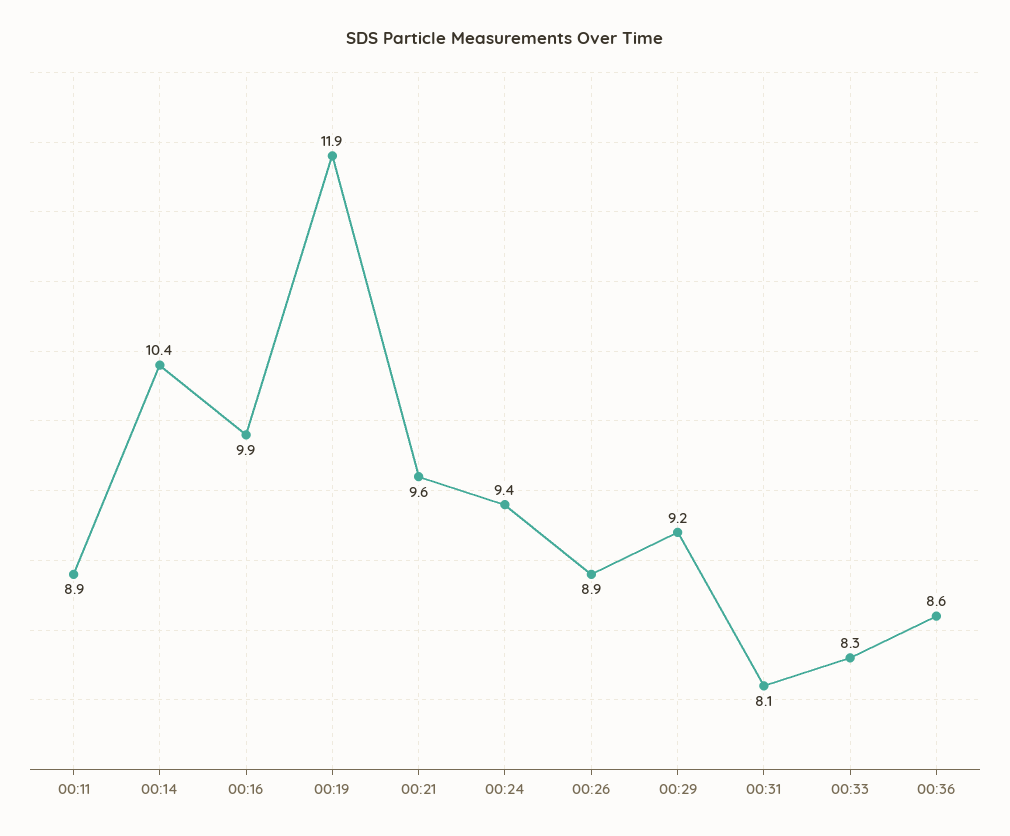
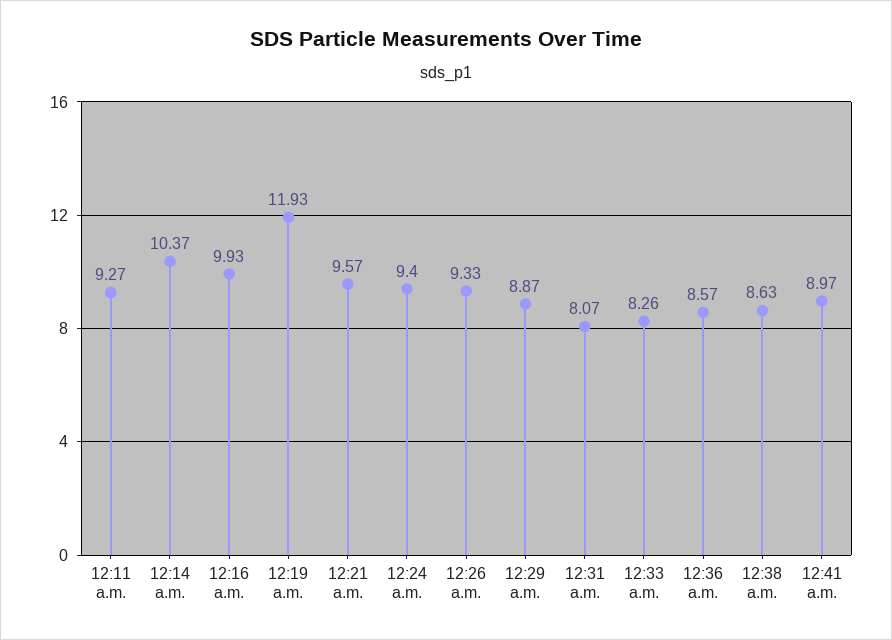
00:11: 8.9 -> 9.27
00:26: 8.9 -> 9.33
00:29: 9.2 -> 8.87
12:38 a.m.: none -> 8.63
12:41 a.m.: none -> 8.97

